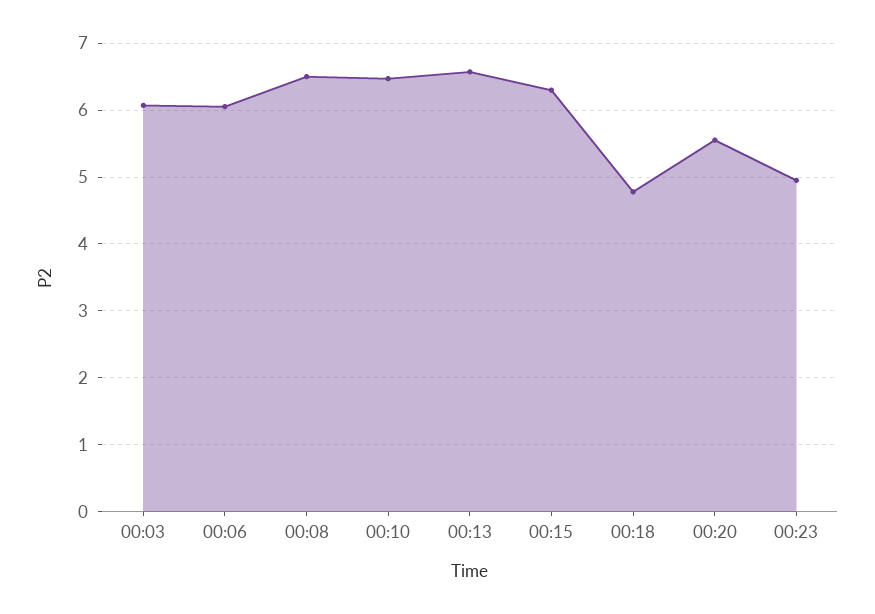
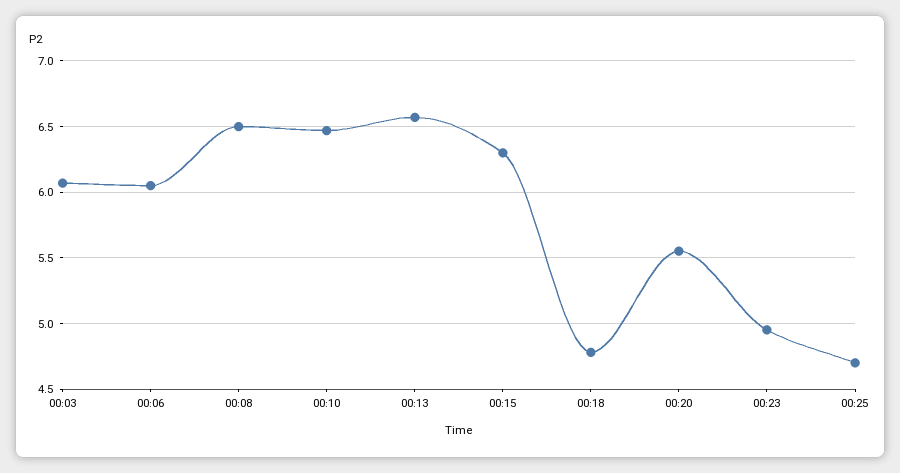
00:25: none -> 4.7

